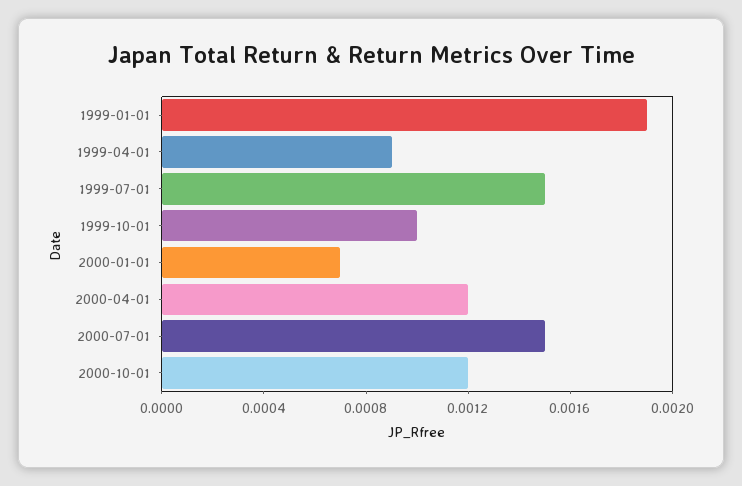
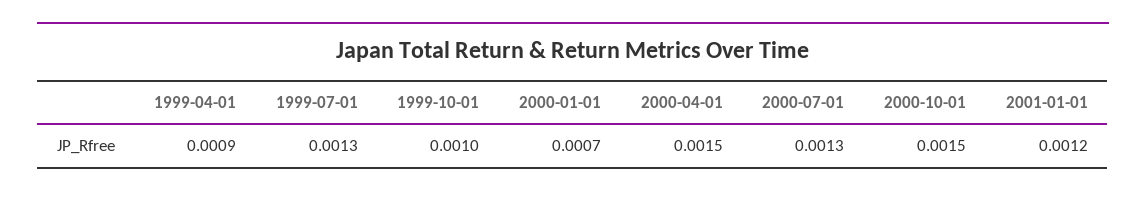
1999-01-01: 0.0019 -> none
1999-07-01: 0.0015 -> 0.0013
2000-04-01: 0.0012 -> 0.0015
2000-07-01: 0.0015 -> 0.0013
2000-10-01: 0.0012 -> 0.0015
2001-01-01: none -> 0.0012

